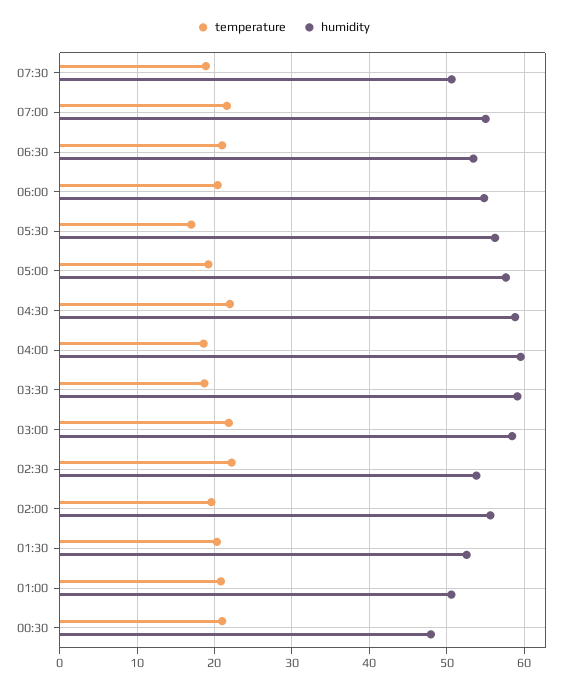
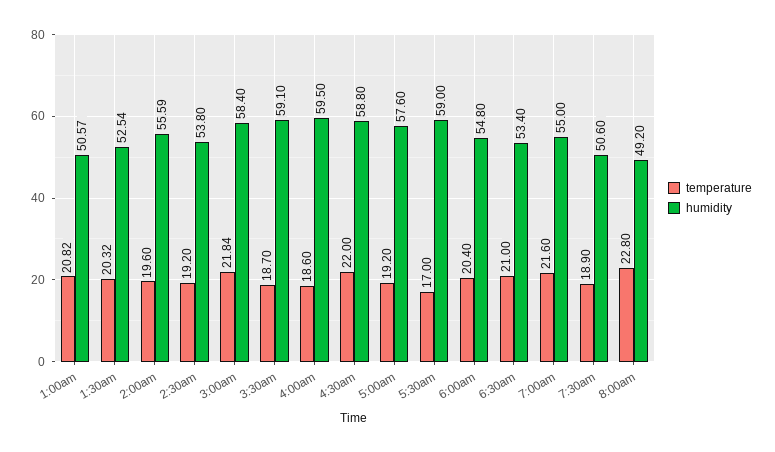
humidity, 05:30: 56 -> 59
temperature, 02:30: 22 -> 19.2
temperature, 00:30: 21 -> none
humidity, 00:30: 48 -> none
temperature, 8:00am: none -> 22.8
humidity, 8:00am: none -> 49.2

